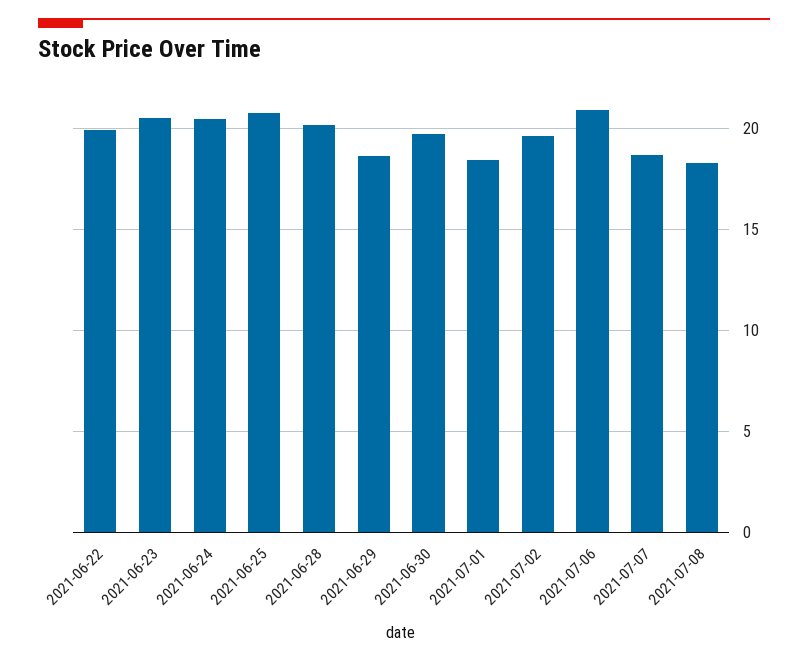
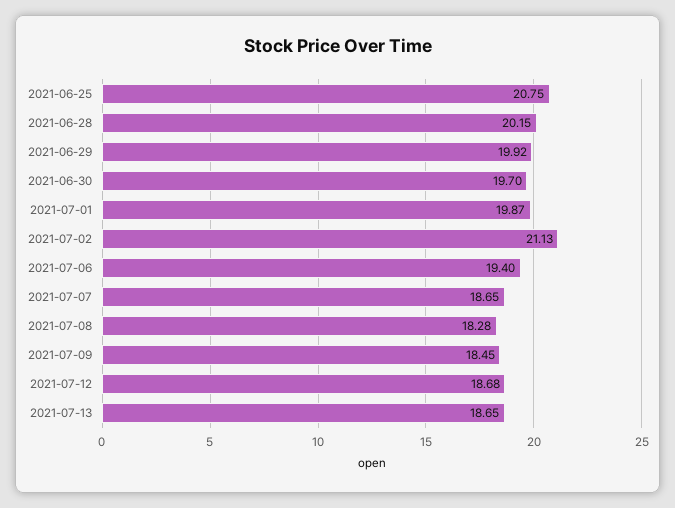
2021-06-22: 20 -> none
2021-06-23: 20.5 -> none
2021-06-24: 20.5 -> none
2021-06-29: 18.5 -> 19.92
2021-07-01: 18.5 -> 19.87
2021-07-02: 19.5 -> 21.13
2021-07-06: 21 -> 19.4
2021-07-09: none -> 18.45
2021-07-12: none -> 18.68
2021-07-13: none -> 18.65

